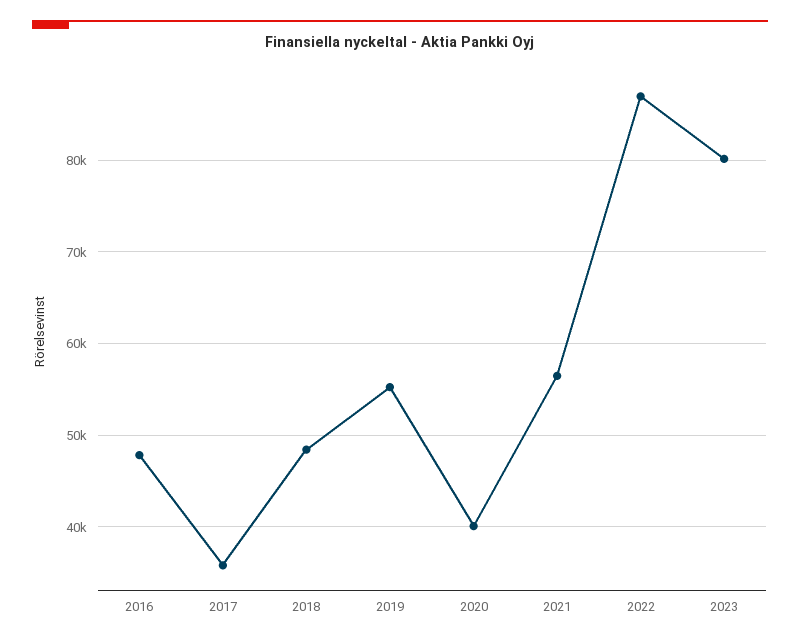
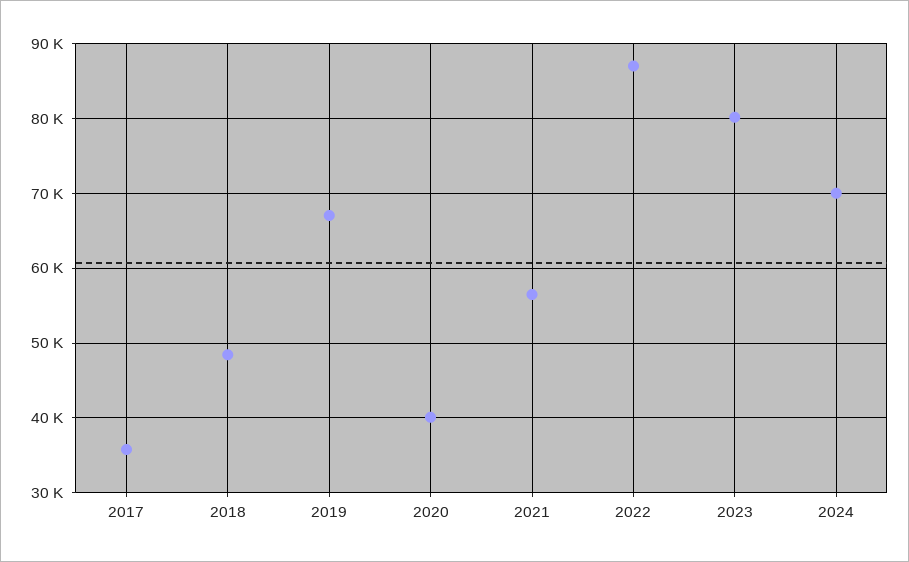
2016: 48000 -> none
2019: 55000 -> 67000
2024: none -> 70000

